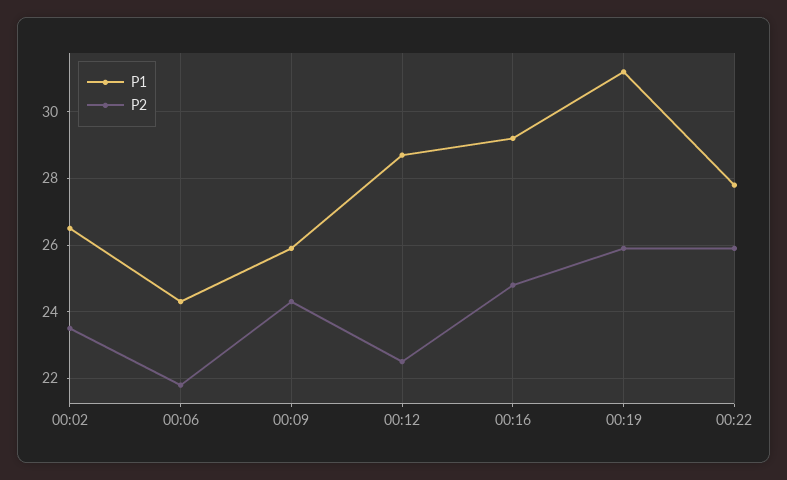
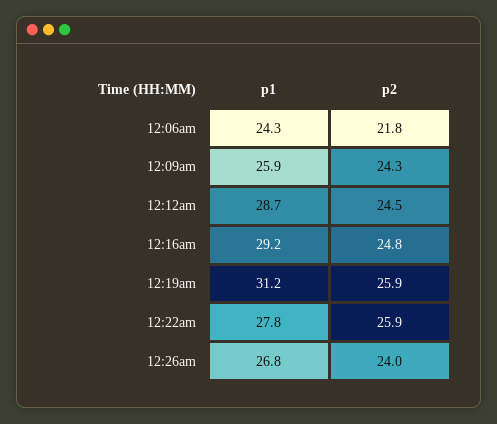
P1, 00:02: 26.5 -> none
P2, 00:02: 23.5 -> none
P2, 00:12: 22.5 -> 24.5
P1, 12:26am: none -> 26.8
P2, 12:26am: none -> 24

